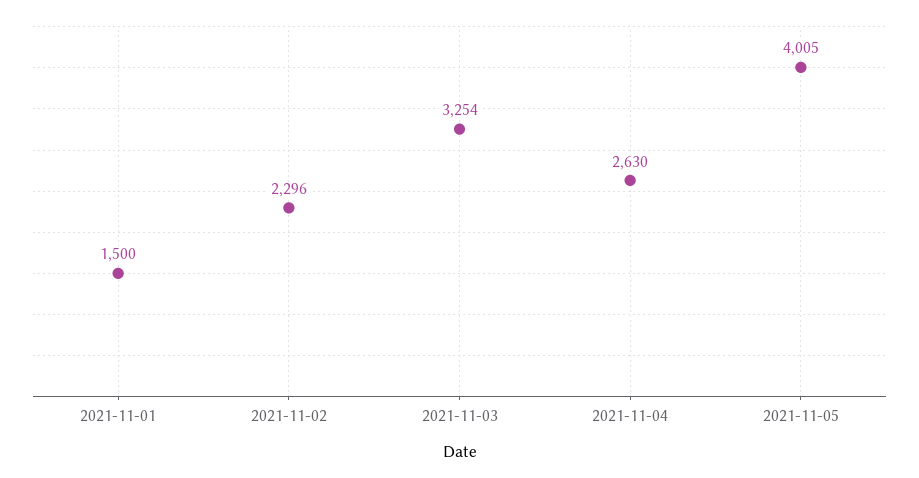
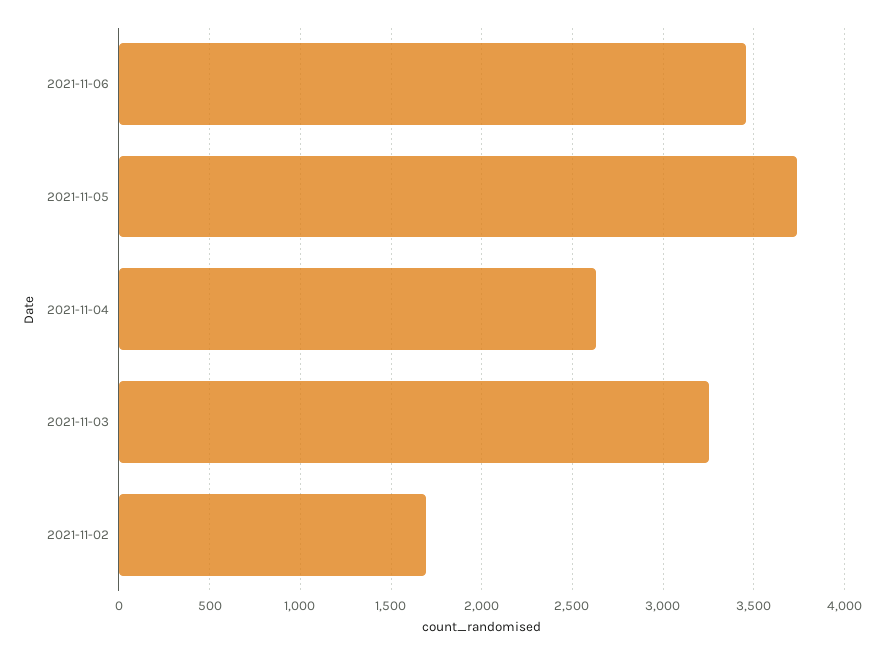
2021-11-01: 1500 -> none
2021-11-02: 2296 -> 1700
2021-11-05: 4005 -> 3750
2021-11-06: none -> 3450

